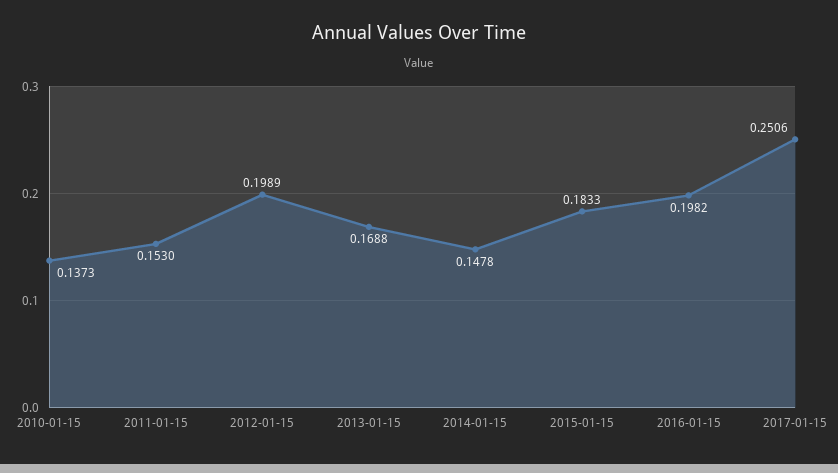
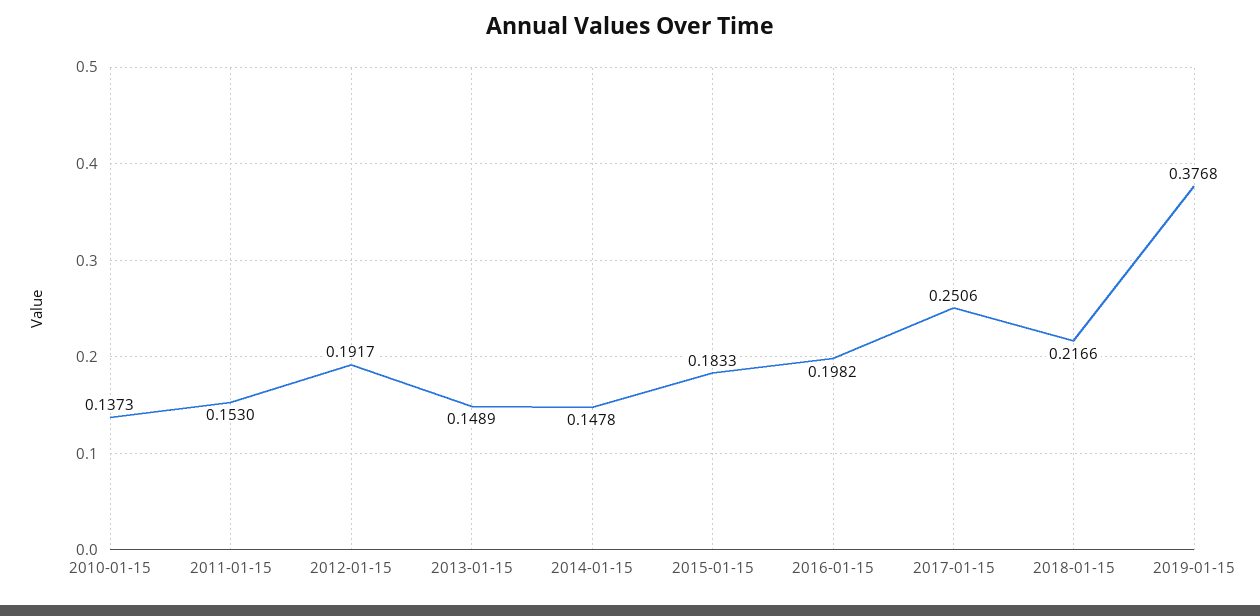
2012-01-15: 0.1989 -> 0.1917
2013-01-15: 0.1688 -> 0.1489
2018-01-15: none -> 0.2166
2019-01-15: none -> 0.3768

